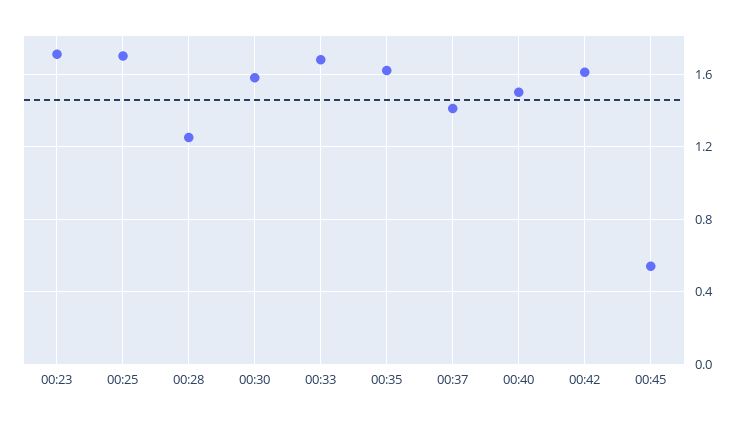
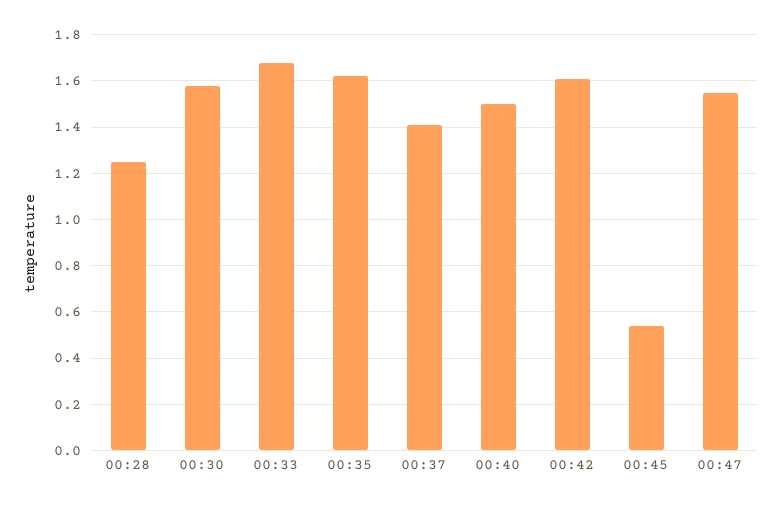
00:23: 1.7 -> none
00:25: 1.7 -> none
00:47: none -> 1.55

